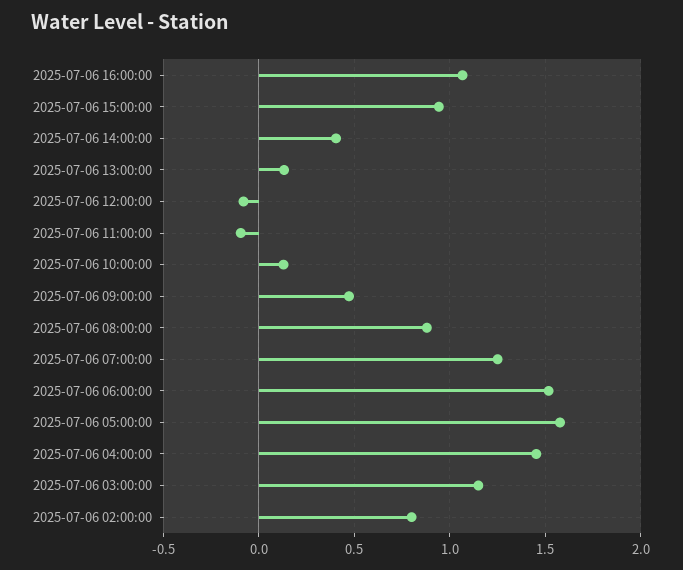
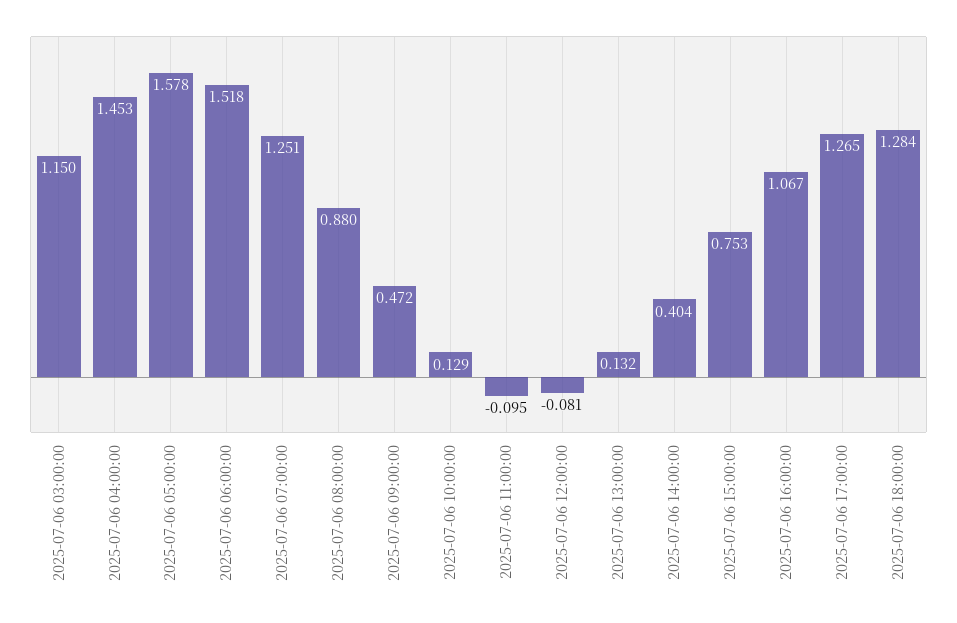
2025-07-06 15:00:00: 0.95 -> 0.753
2025-07-06 02:00:00: 0.8 -> none
2025-07-06 17:00:00: none -> 1.265
2025-07-06 18:00:00: none -> 1.284

